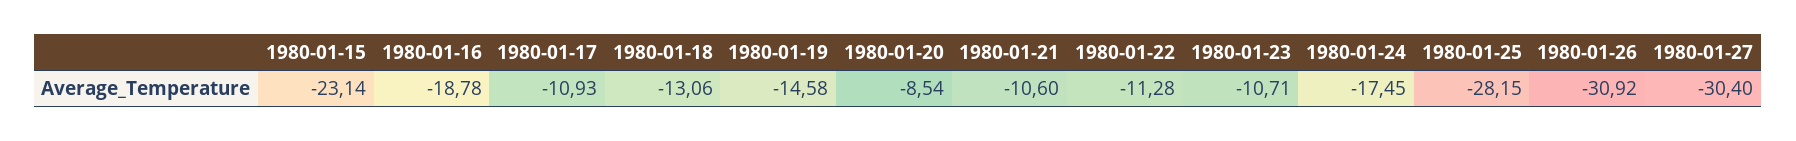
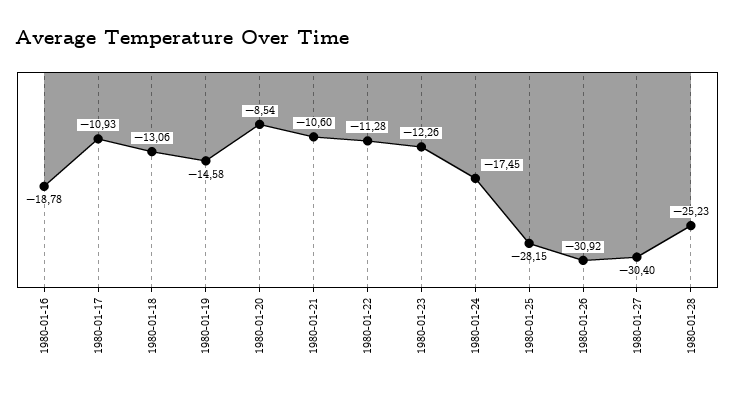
1980-01-15: -23.14 -> none
1980-01-23: -10.71 -> -12.26
1980-01-28: none -> -25.23

